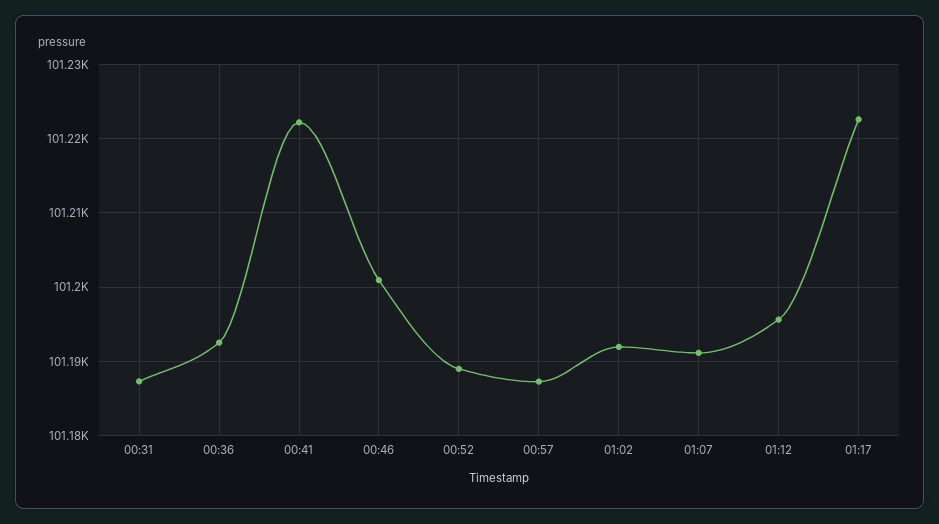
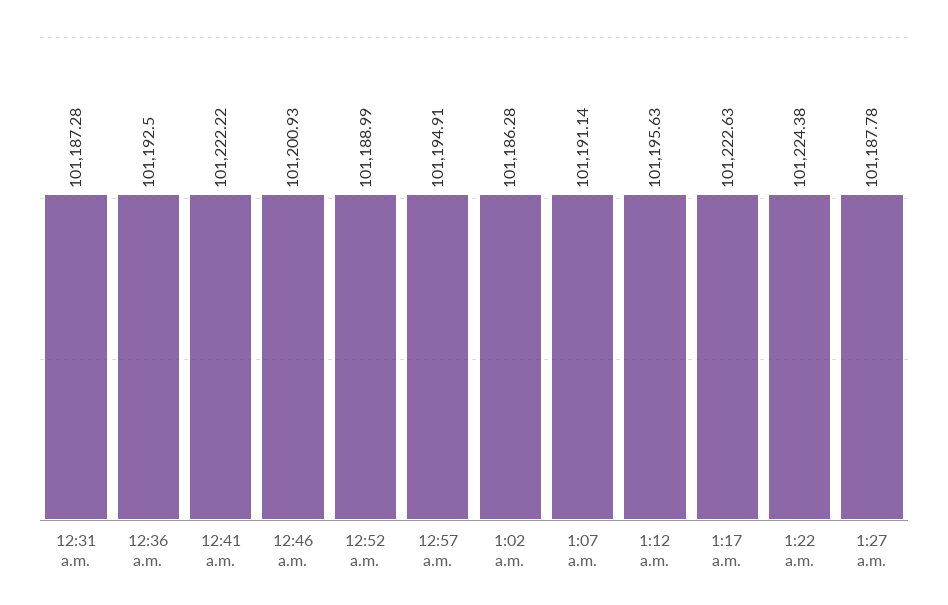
00:57: 101187 -> 101194.91
01:02: 101192 -> 101186.28
1:22 a.m.: none -> 101224.38
1:27 a.m.: none -> 101187.78

